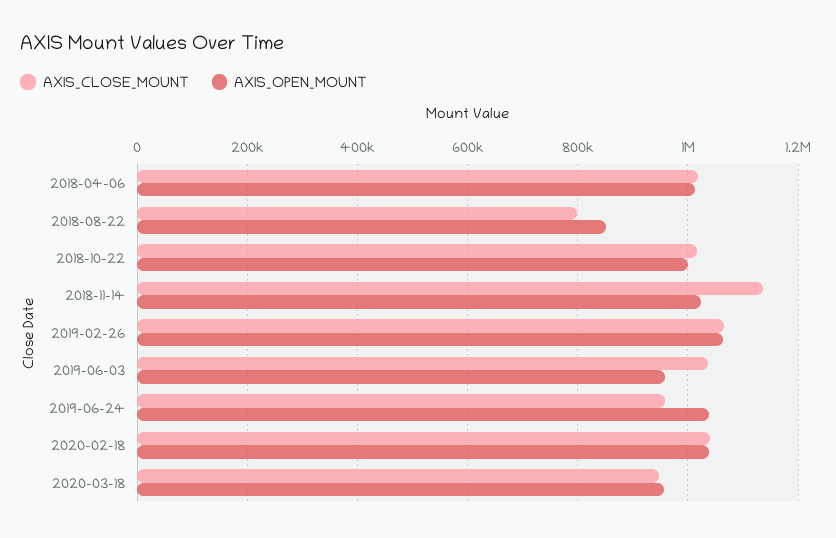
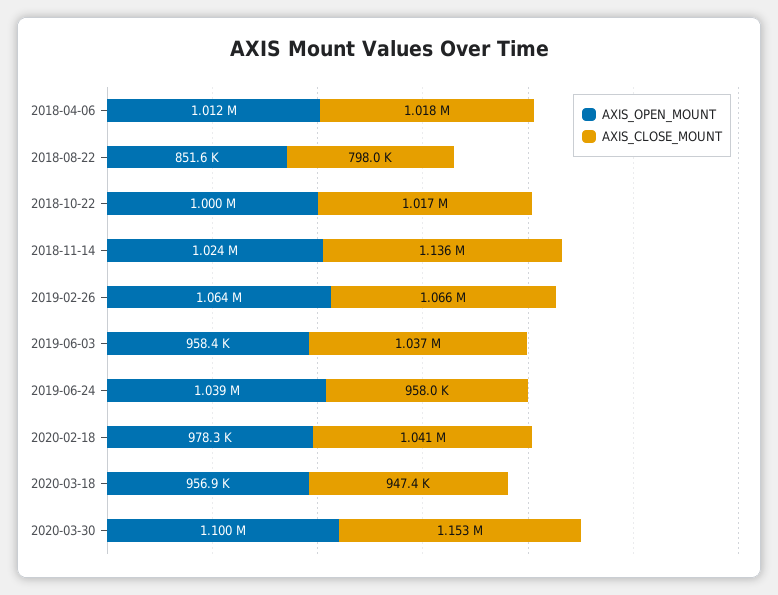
AXIS_OPEN_MOUNT, 2020-02-18: 1040000 -> 978300
AXIS_OPEN_MOUNT, 2020-03-30: none -> 1100000
AXIS_CLOSE_MOUNT, 2020-03-30: none -> 1153000

